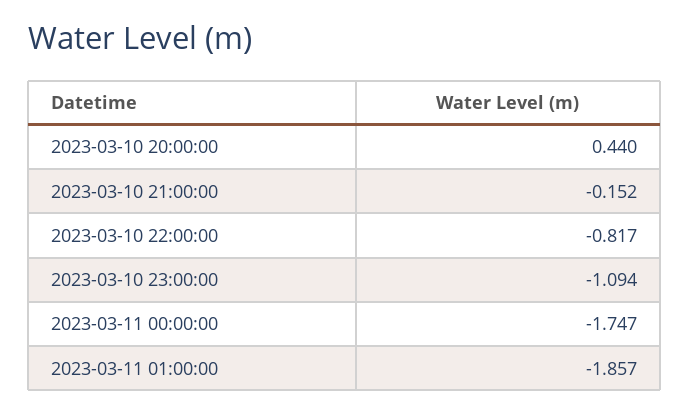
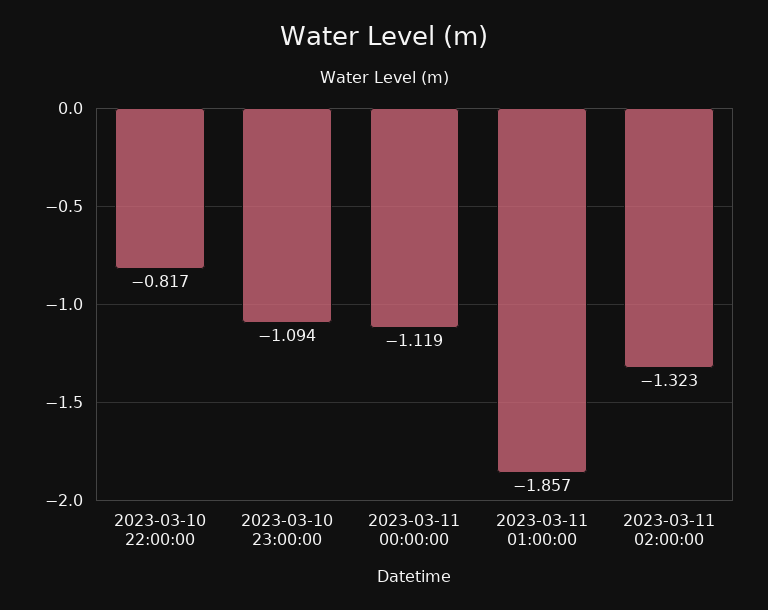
2023-03-10 20:00:00: 0.44 -> none
2023-03-10 21:00:00: -0.152 -> none
2023-03-11 00:00:00: -1.747 -> -1.119
2023-03-11 02:00:00: none -> -1.323

